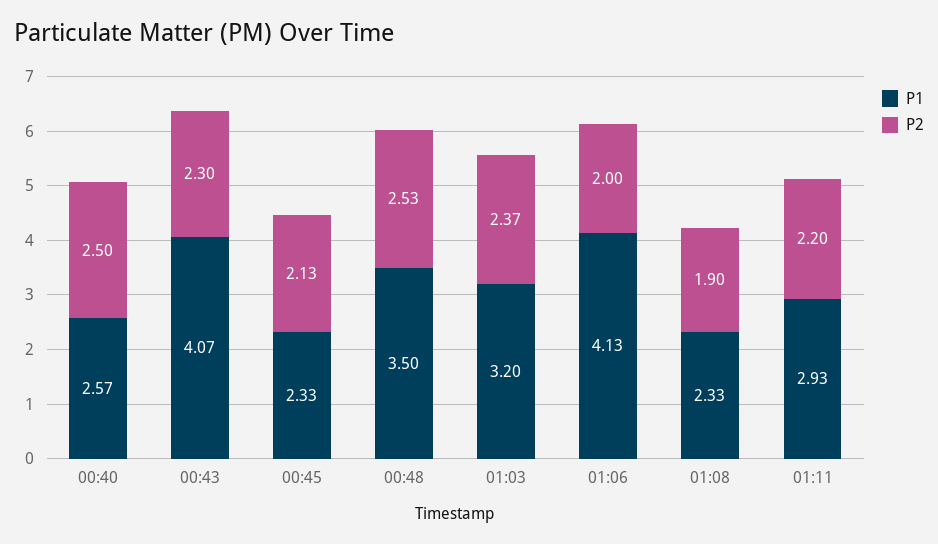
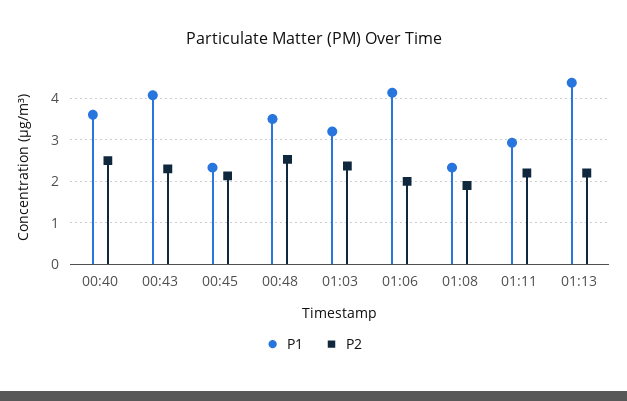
P1, 00:40: 2.57 -> 3.6
P1, 01:13: none -> 4.4
P2, 01:13: none -> 2.2

